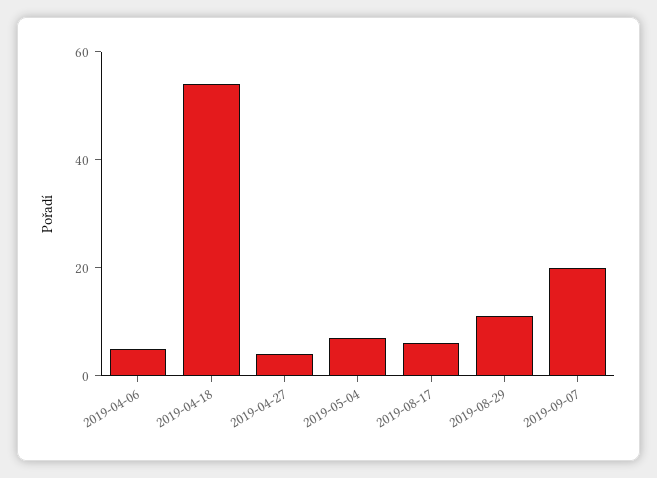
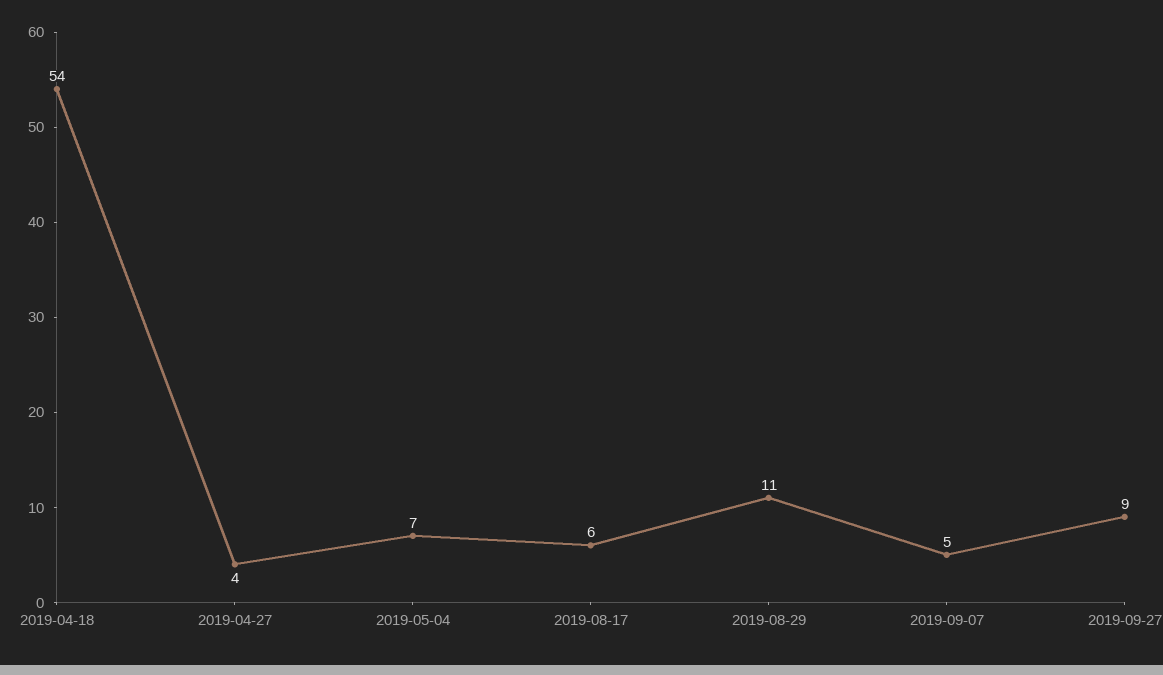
2019-04-06: 5 -> none
2019-09-07: 20 -> 5
2019-09-27: none -> 9

